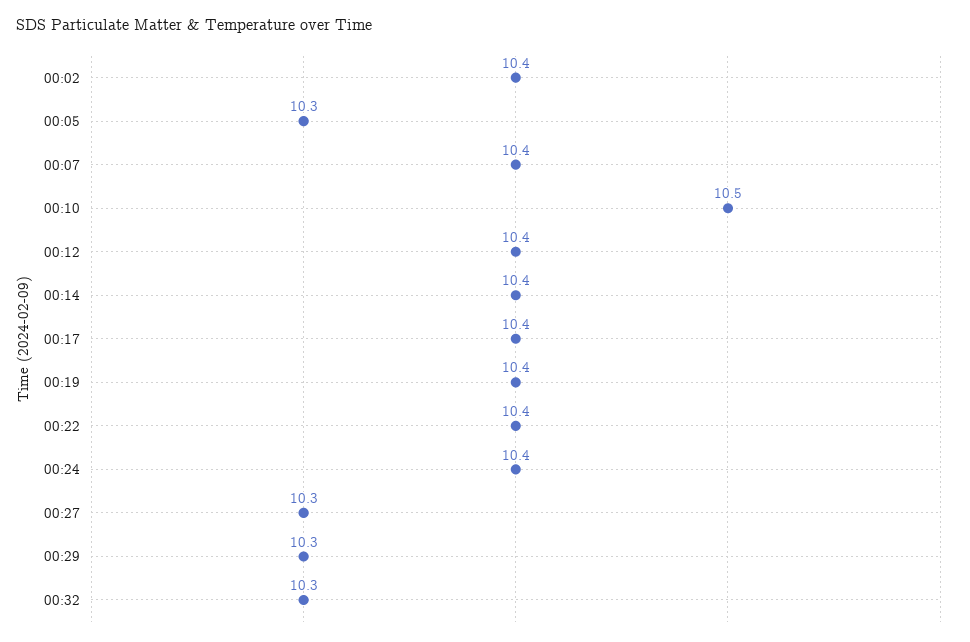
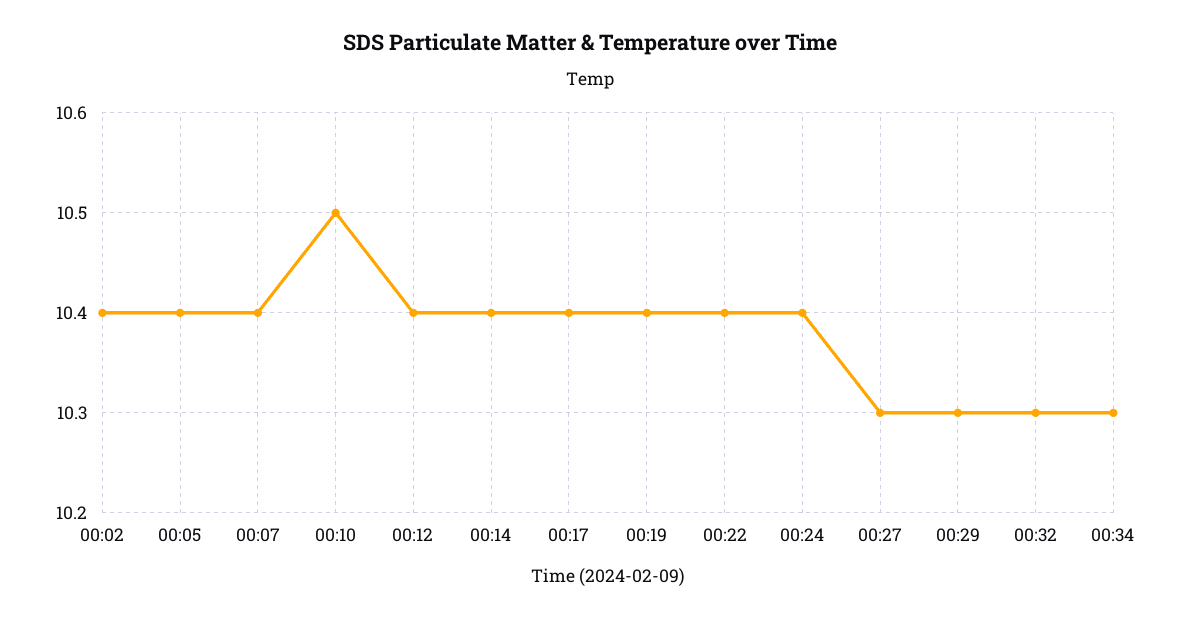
00:05: 10.3 -> 10.4
00:34: none -> 10.3

